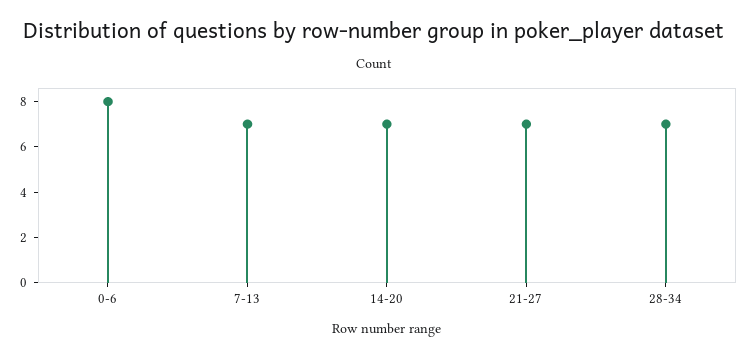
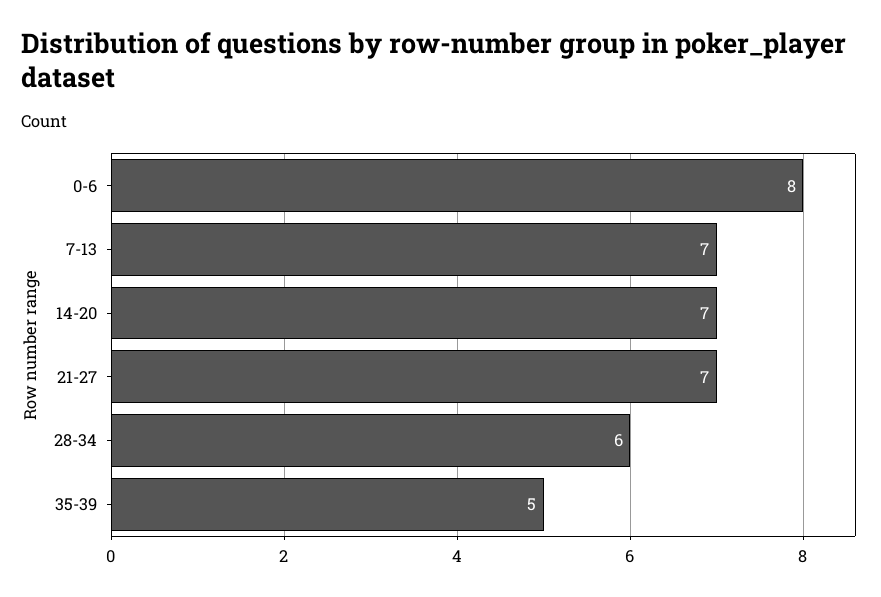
28-34: 7 -> 6
35-39: none -> 5

